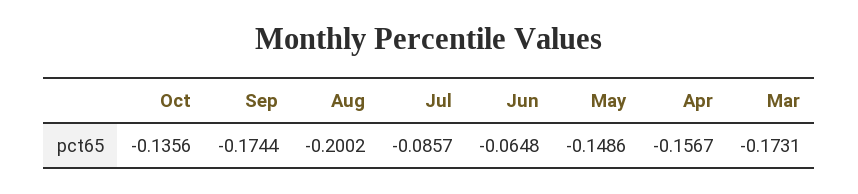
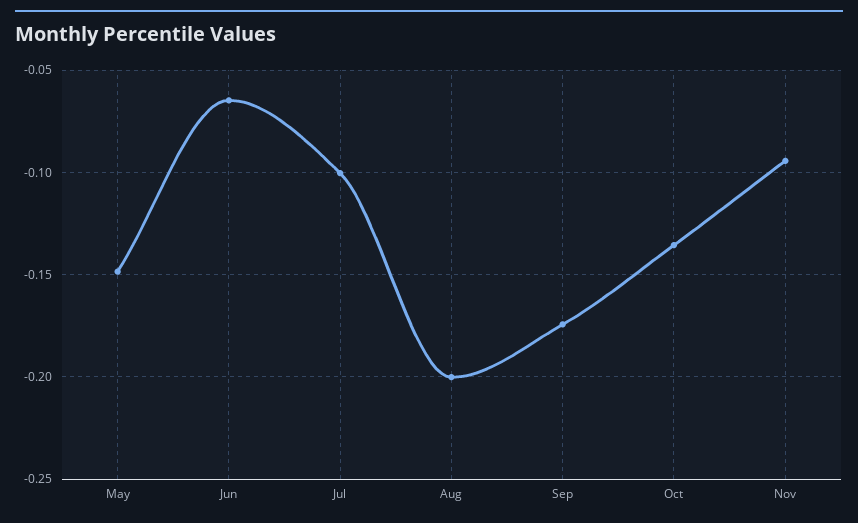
Jul: -0.0857 -> -0.1
Apr: -0.1567 -> none
Mar: -0.1731 -> none
Nov: none -> -0.095

